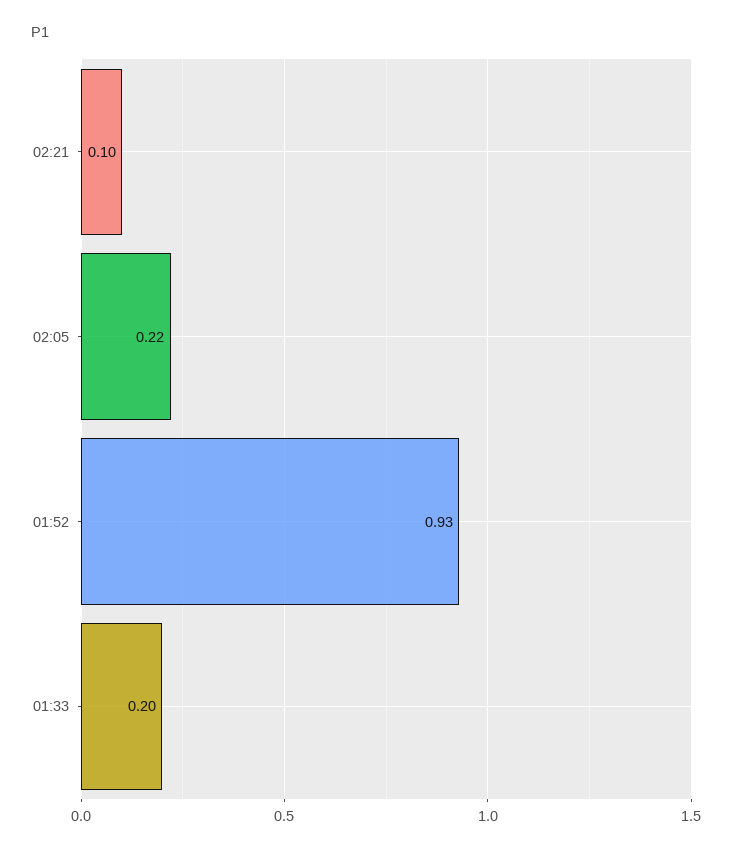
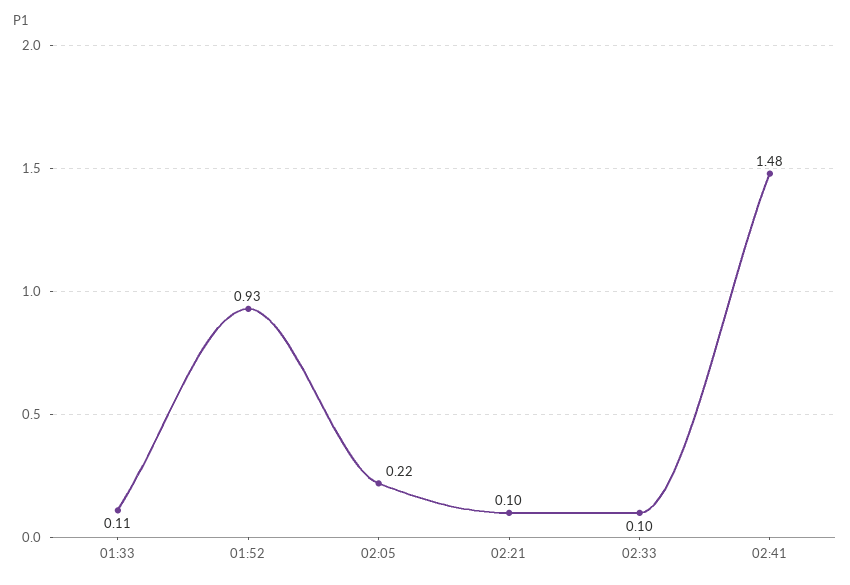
01:33: 0.2 -> 0.11
02:33: none -> 0.1
02:41: none -> 1.48

